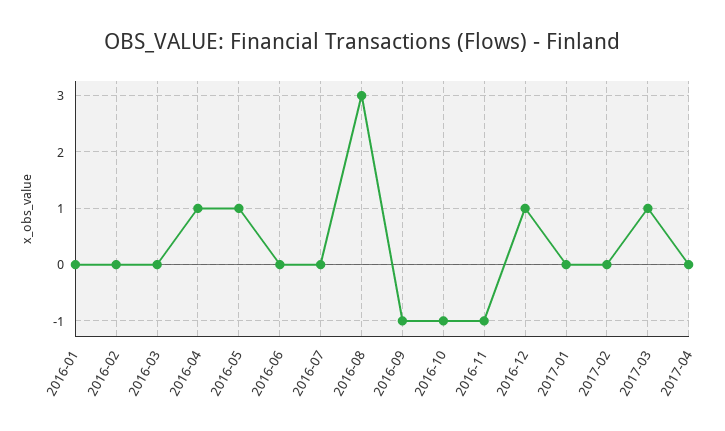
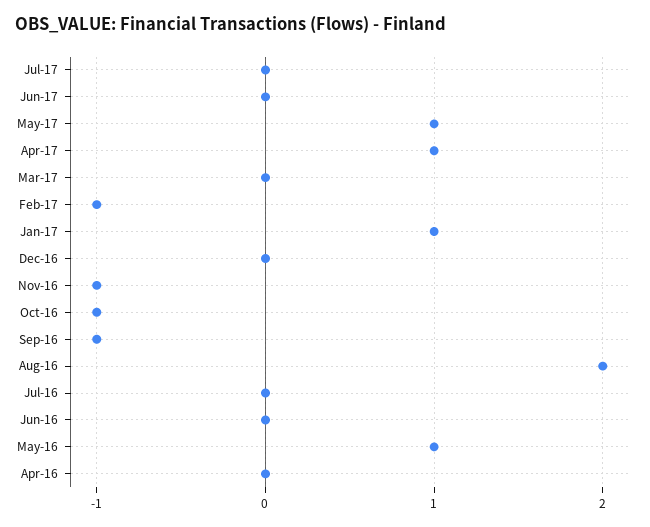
2016-01: 0 -> none
2016-02: 0 -> none
2016-03: 0 -> none
2016-04: 1 -> 0
2016-08: 3 -> 2
2016-12: 1 -> 0
2017-01: 0 -> 1
2017-02: 0 -> -1
2017-03: 1 -> 0
2017-04: 0 -> 1
Jul-17: none -> 0
Jun-17: none -> 0
May-17: none -> 1

